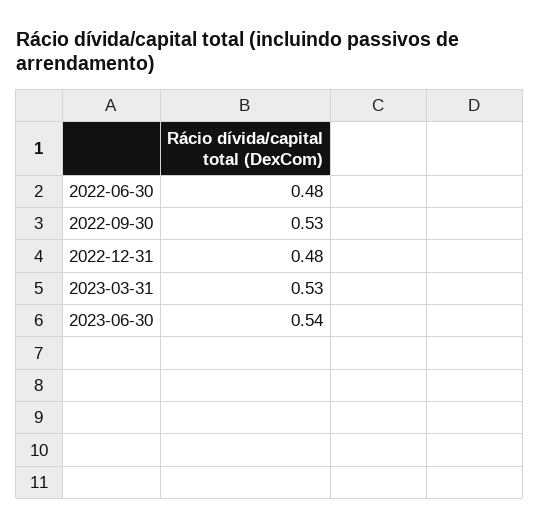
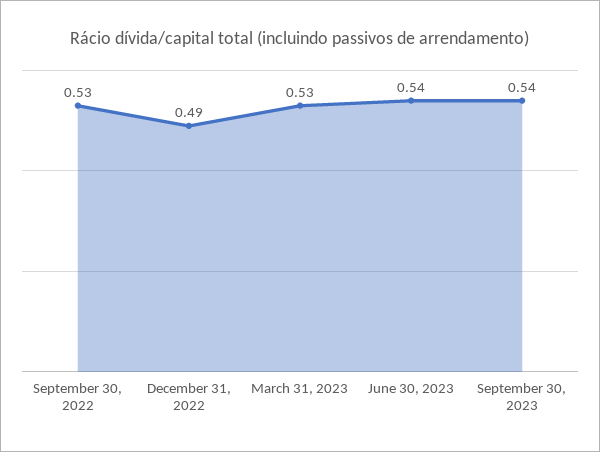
2022-06-30: 0.48 -> none
2022-12-31: 0.48 -> 0.49
September 30, 2023: none -> 0.54

